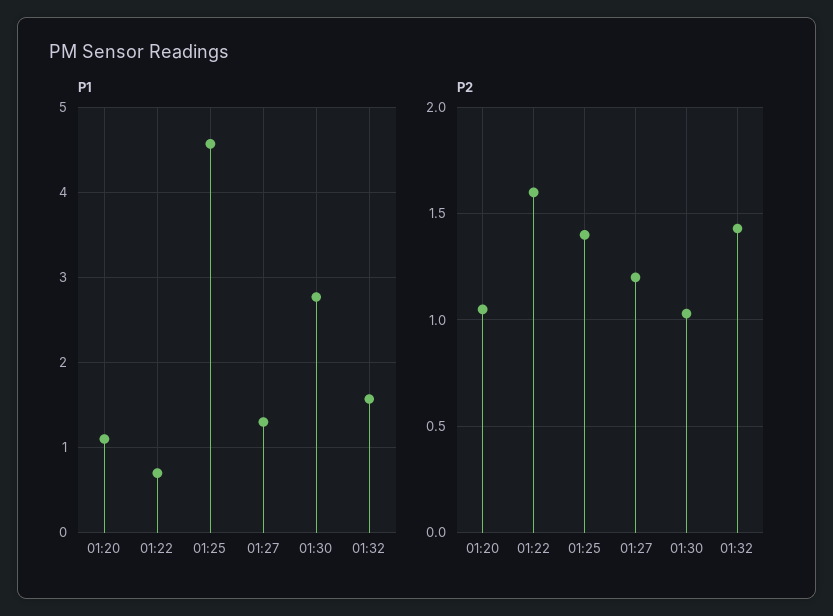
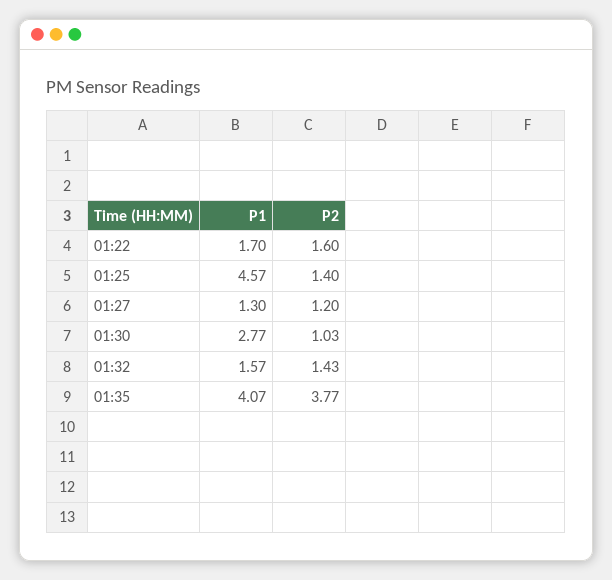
P1, 01:20: 1.1 -> none
P1, 01:22: 0.7 -> 1.7
P2, 01:20: 1.05 -> none
P1, 01:35: none -> 4.07
P2, 01:35: none -> 3.77

